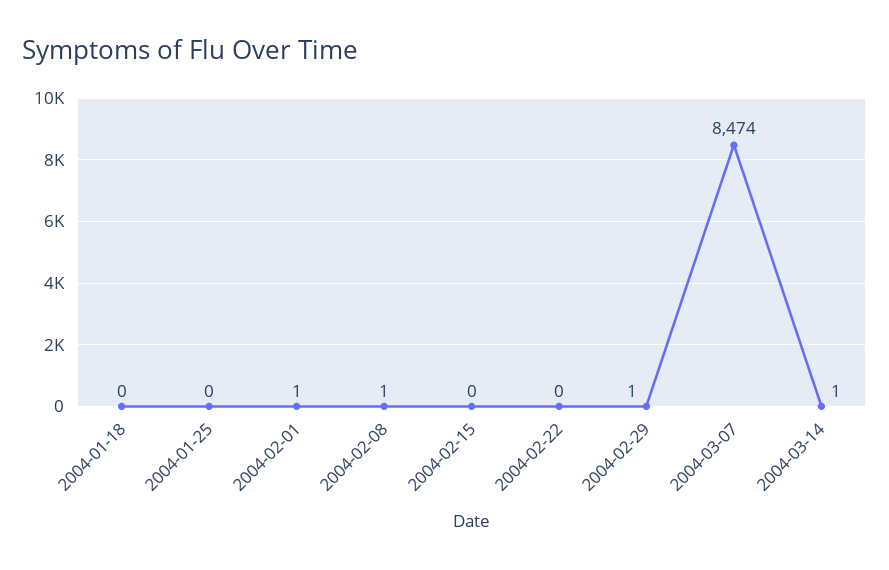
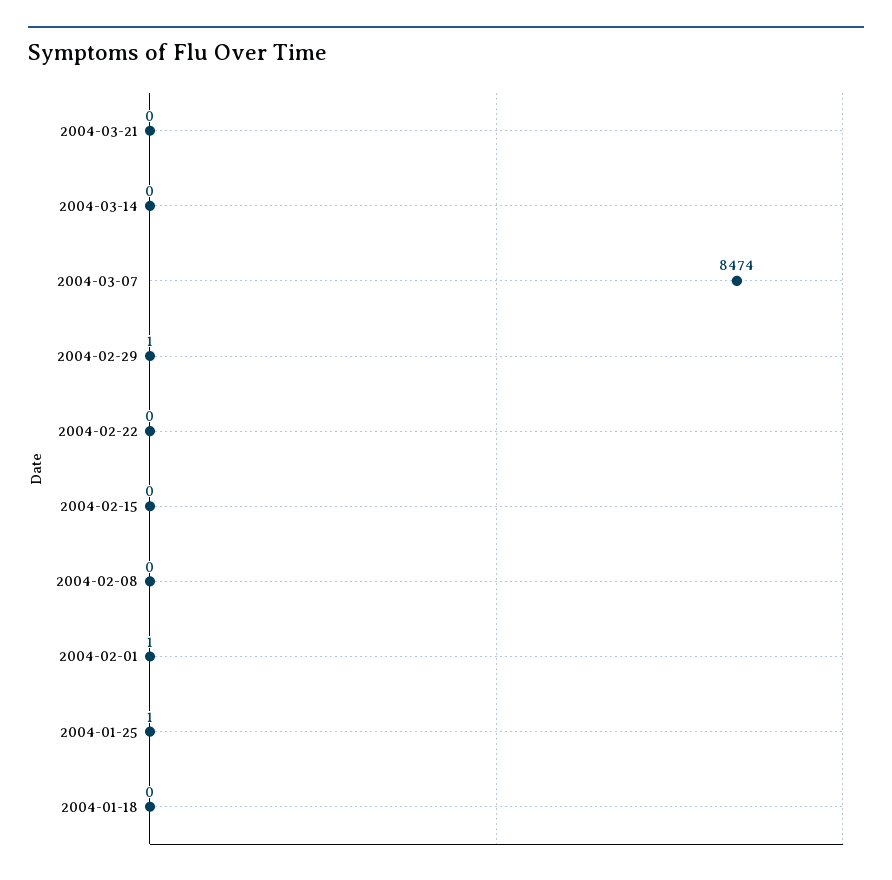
2004-01-25: 0 -> 1
2004-02-08: 1 -> 0
2004-03-14: 1 -> 0
2004-03-21: none -> 0

